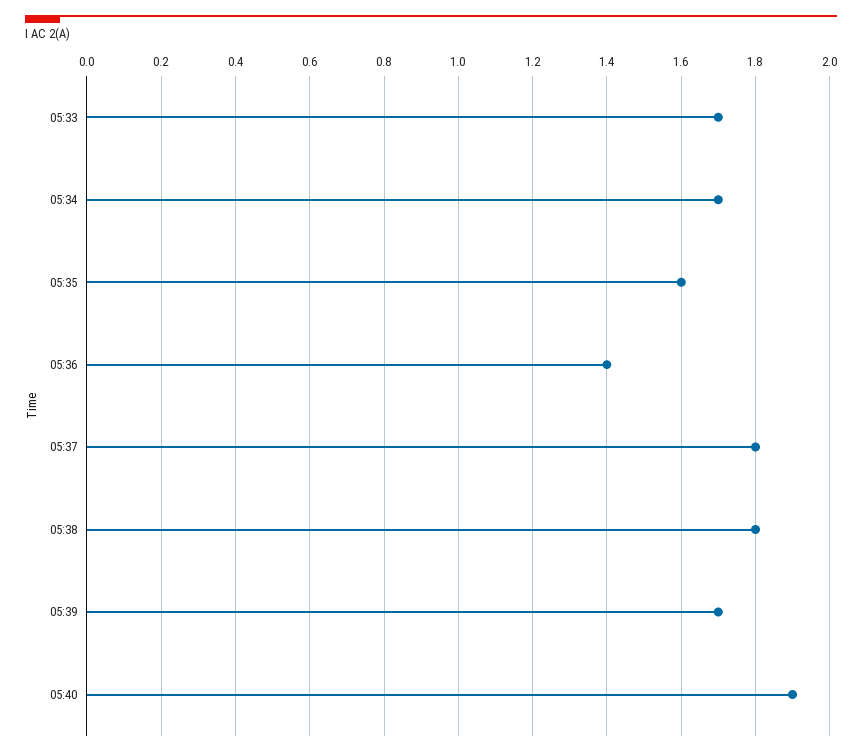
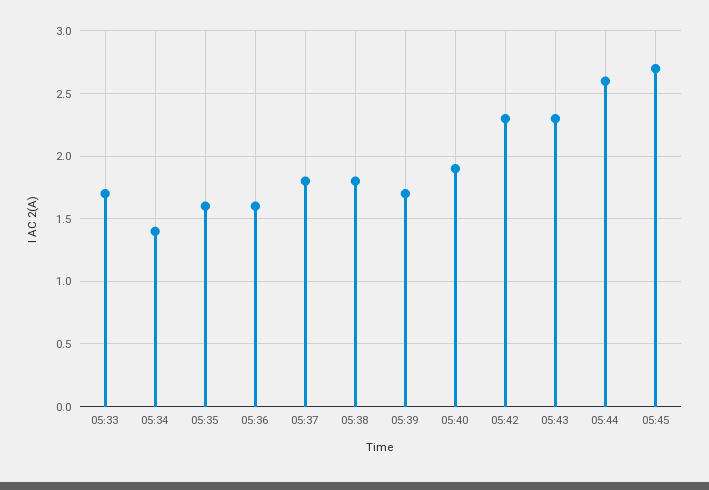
05:34: 1.7 -> 1.4
05:36: 1.4 -> 1.6
05:42: none -> 2.3
05:43: none -> 2.3
05:44: none -> 2.6
05:45: none -> 2.7

